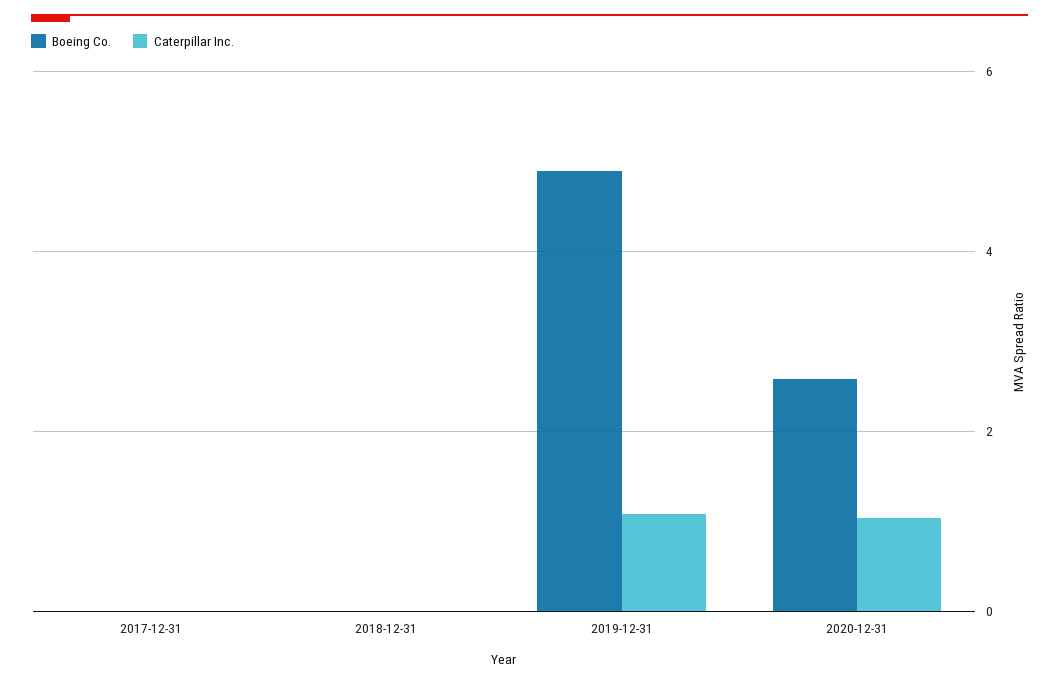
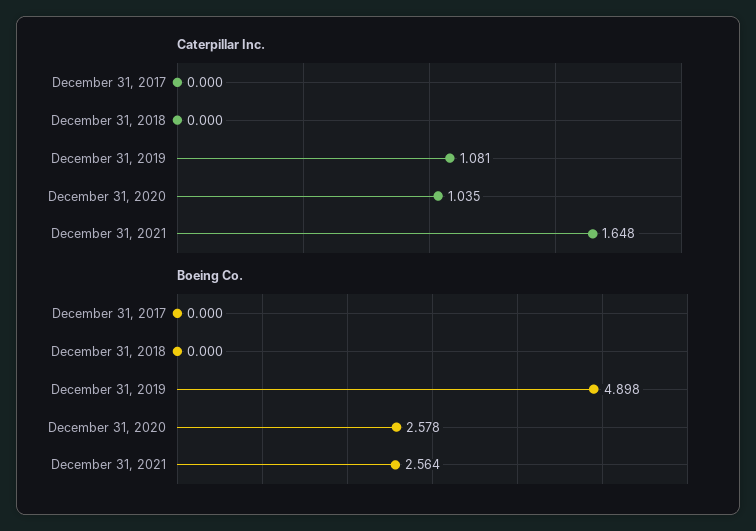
Caterpillar Inc., December 31, 2021: none -> 1.648
Boeing Co., December 31, 2021: none -> 2.564

